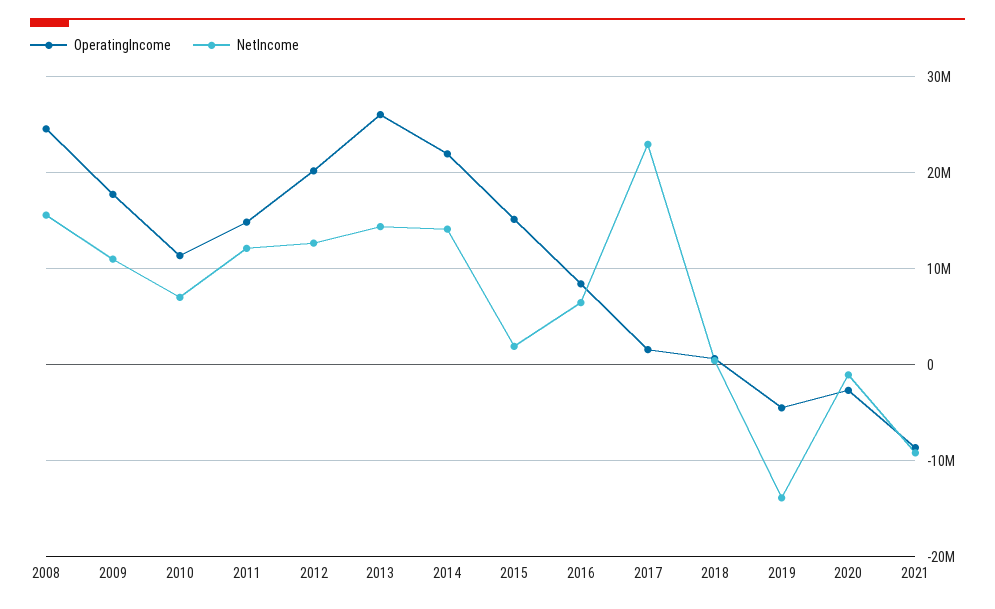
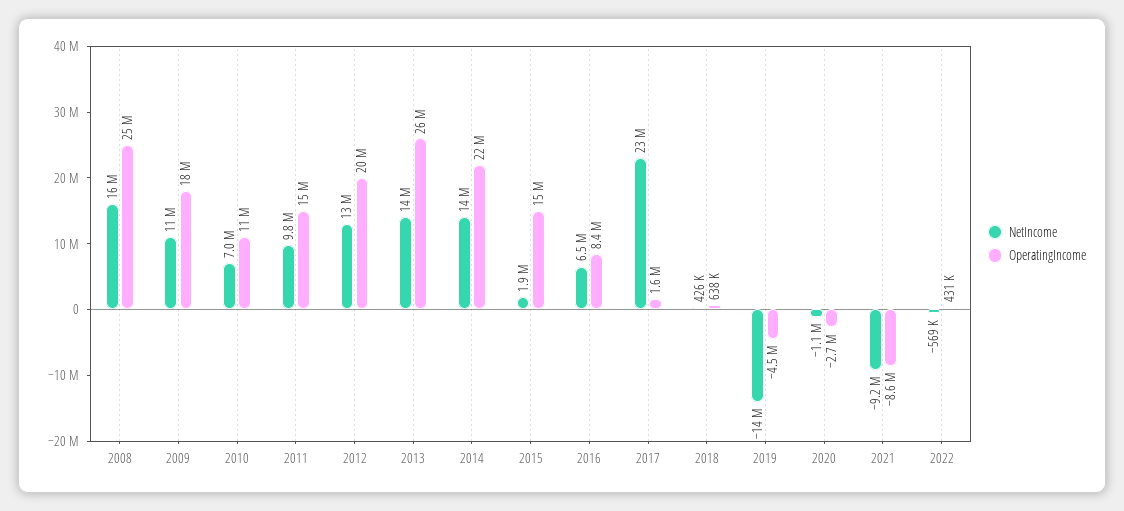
NetIncome, 2011: 12000000 -> 9800000
NetIncome, 2022: none -> -569000
OperatingIncome, 2022: none -> 431000

